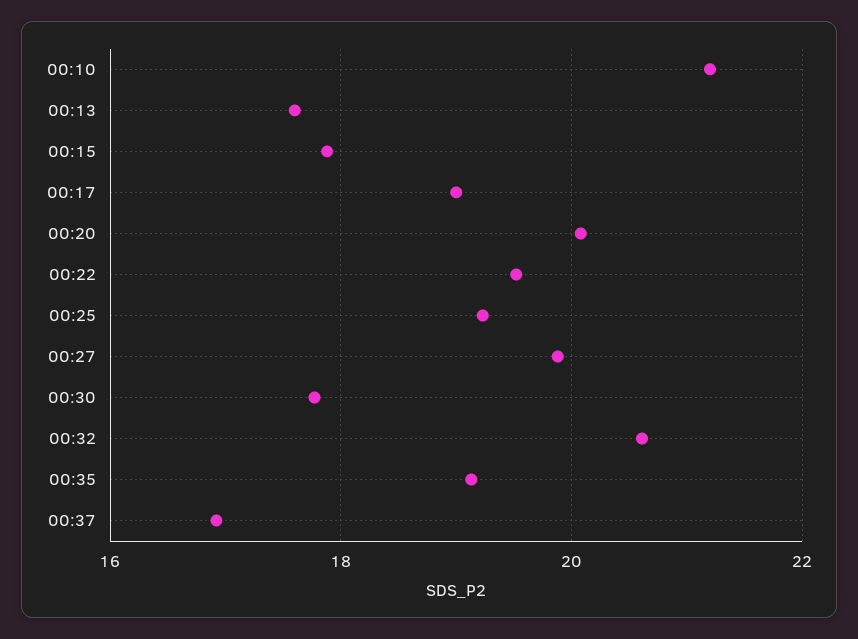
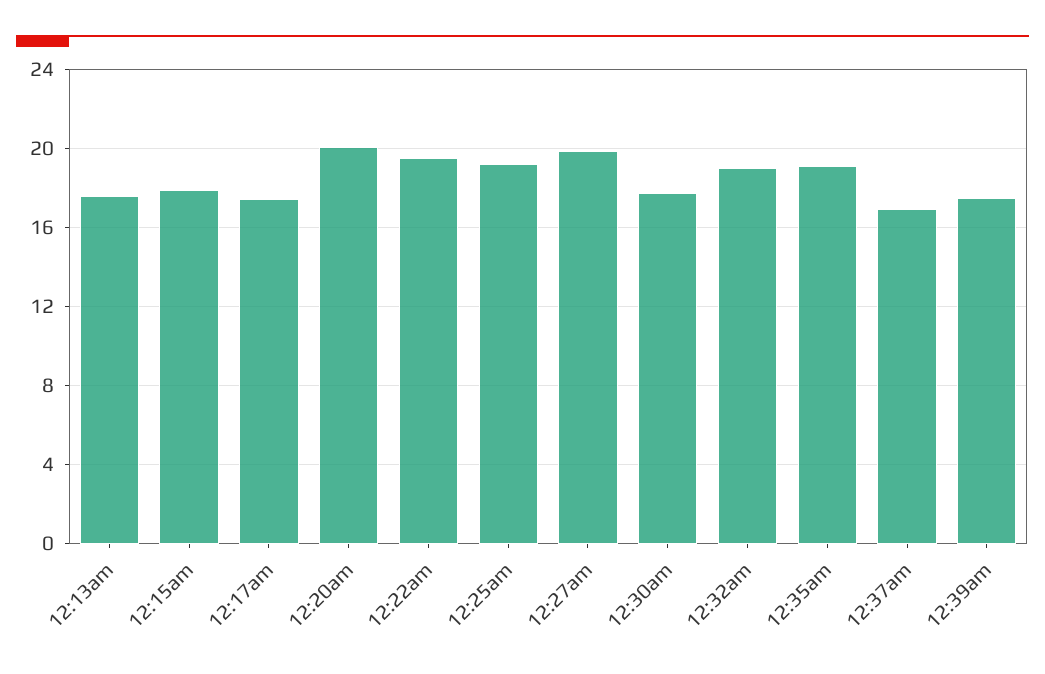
00:10: 21.2 -> none
00:17: 19 -> 17.5
00:32: 20.6 -> 19
12:39am: none -> 17.5

